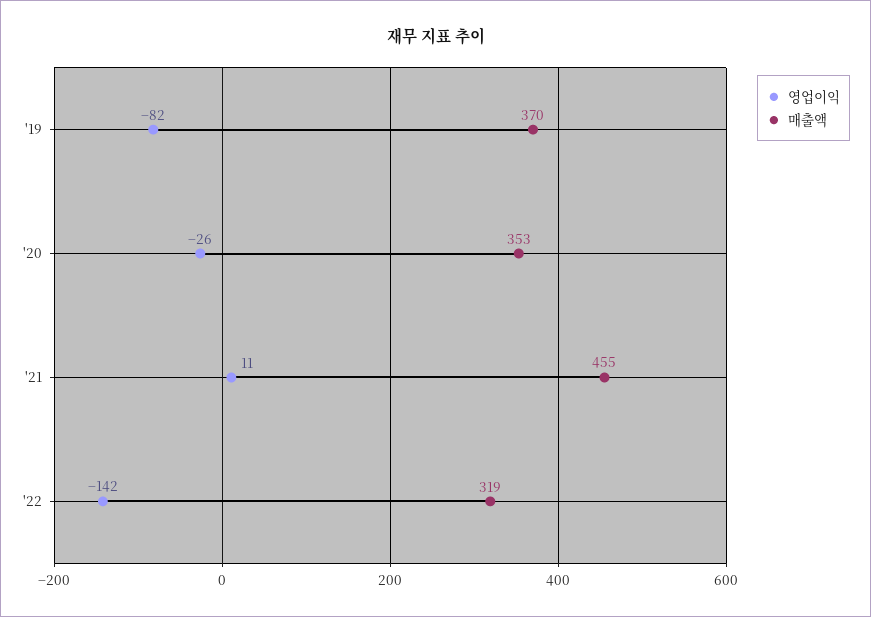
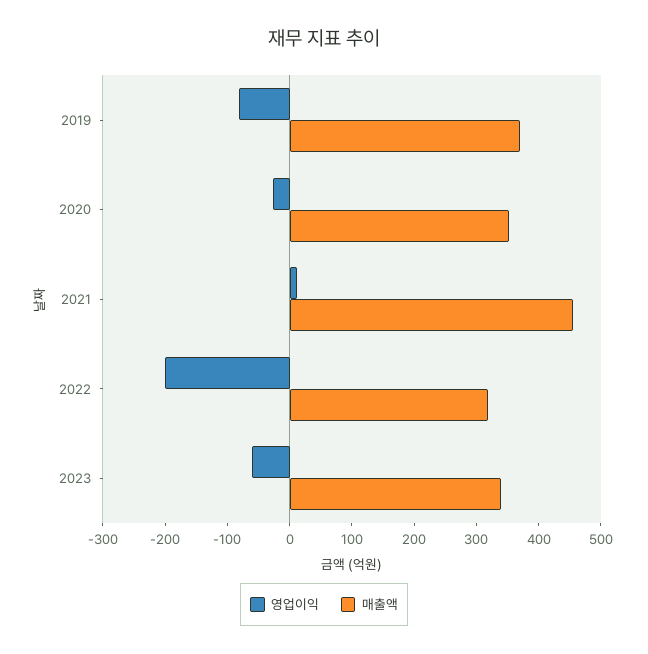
영업이익, '22: -142 -> -200
영업이익, 2023: none -> -60
매출액, 2023: none -> 340

